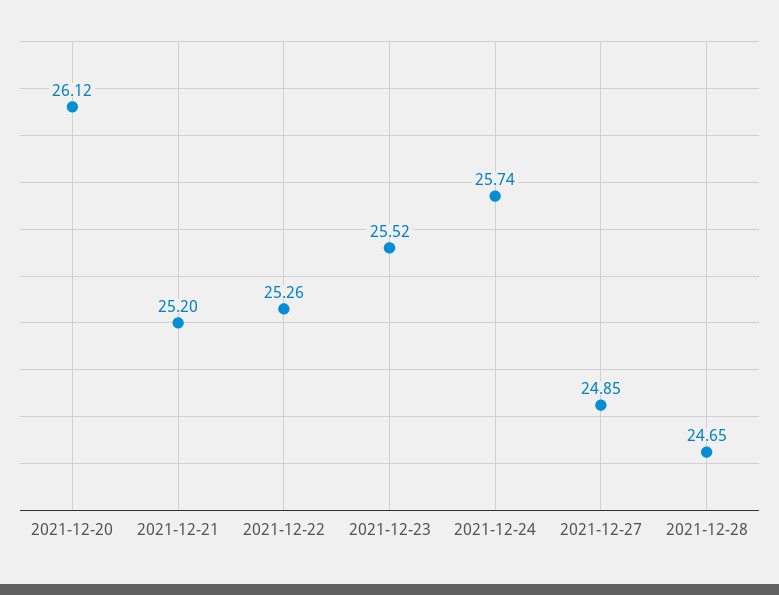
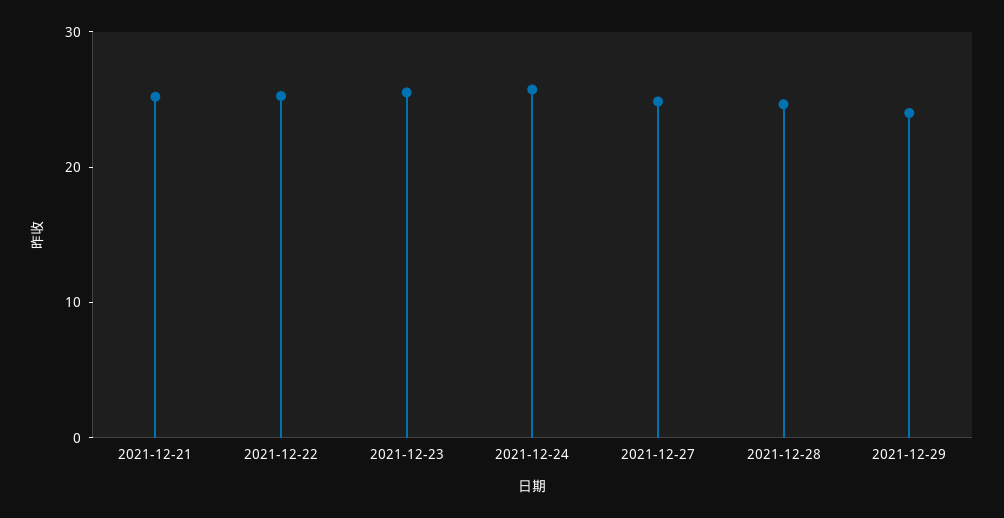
2021-12-20: 26.12 -> none
2021-12-29: none -> 24

